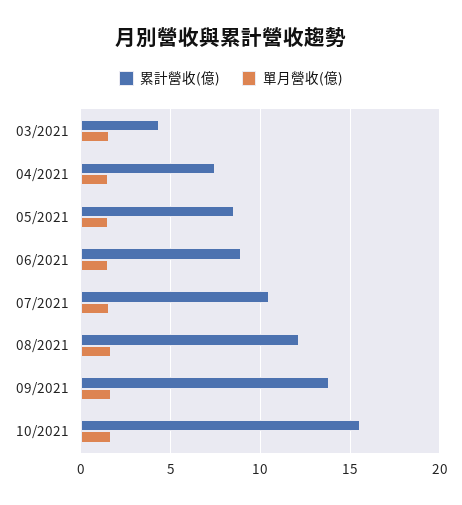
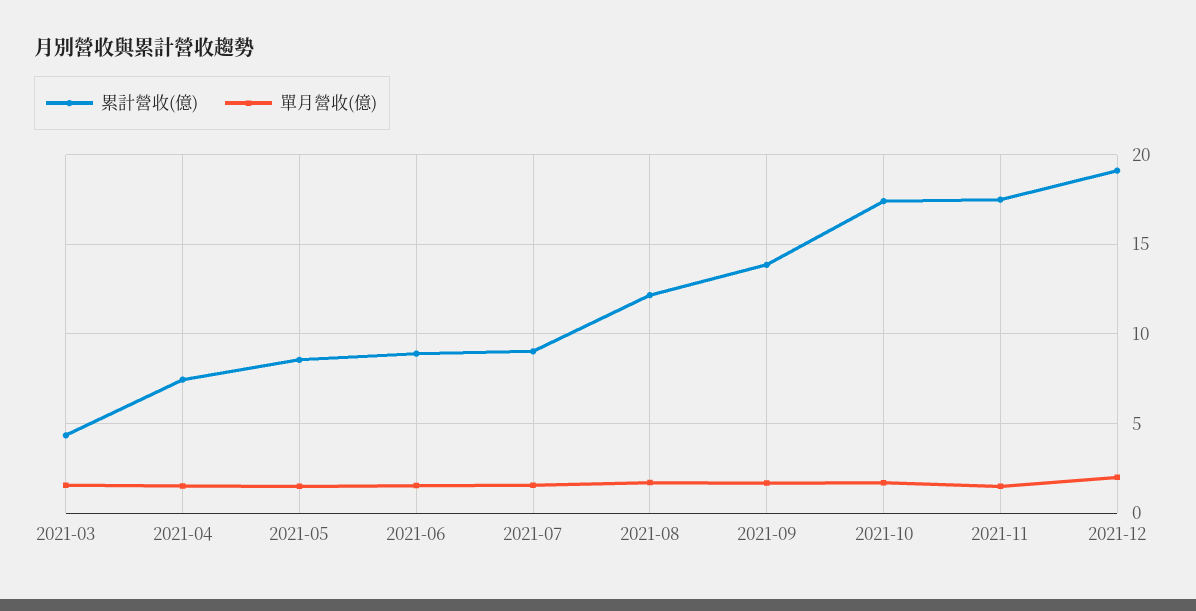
累計營收(億), 07/2021: 10.5 -> 9
累計營收(億), 10/2021: 15.5 -> 17.5
累計營收(億), 2021-11: none -> 17.5
單月營收(億), 2021-11: none -> 1.5
累計營收(億), 2021-12: none -> 19
單月營收(億), 2021-12: none -> 2

